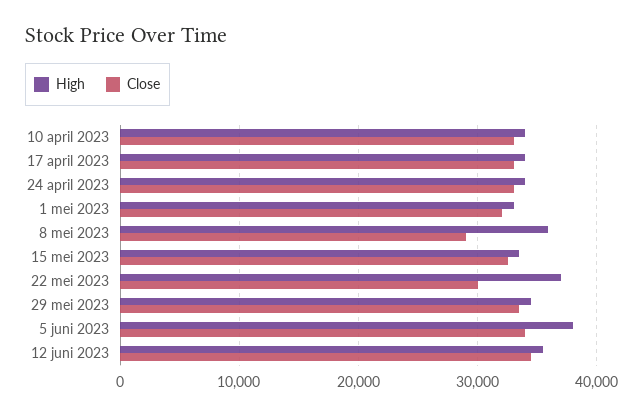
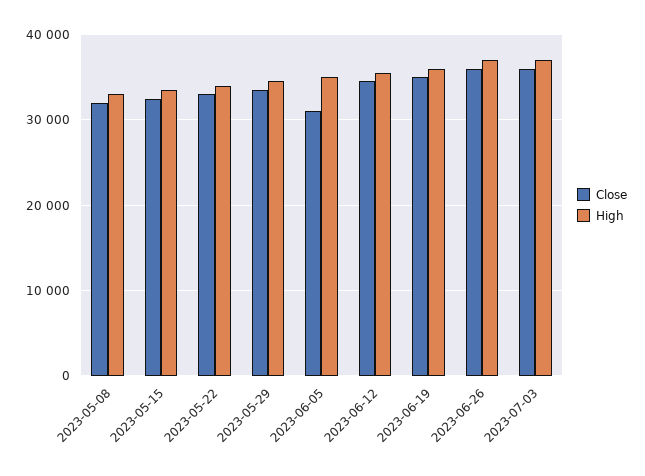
High, 10 april 2023: 34000 -> none
Close, 10 april 2023: 33000 -> none
High, 17 april 2023: 34000 -> none
Close, 17 april 2023: 33000 -> none
High, 24 april 2023: 34000 -> none
Close, 24 april 2023: 33000 -> none
High, 1 mei 2023: 33000 -> none
Close, 1 mei 2023: 32000 -> none
High, 8 mei 2023: 36000 -> 33000
Close, 8 mei 2023: 29000 -> 32000
High, 22 mei 2023: 37000 -> 34000
Close, 22 mei 2023: 30000 -> 33000
High, 5 juni 2023: 38000 -> 35000
Close, 5 juni 2023: 34000 -> 31000
Close, 2023-06-19: none -> 35000
High, 2023-06-19: none -> 36000
Close, 2023-06-26: none -> 36000
High, 2023-06-26: none -> 37000
Close, 2023-07-03: none -> 36000
High, 2023-07-03: none -> 37000

